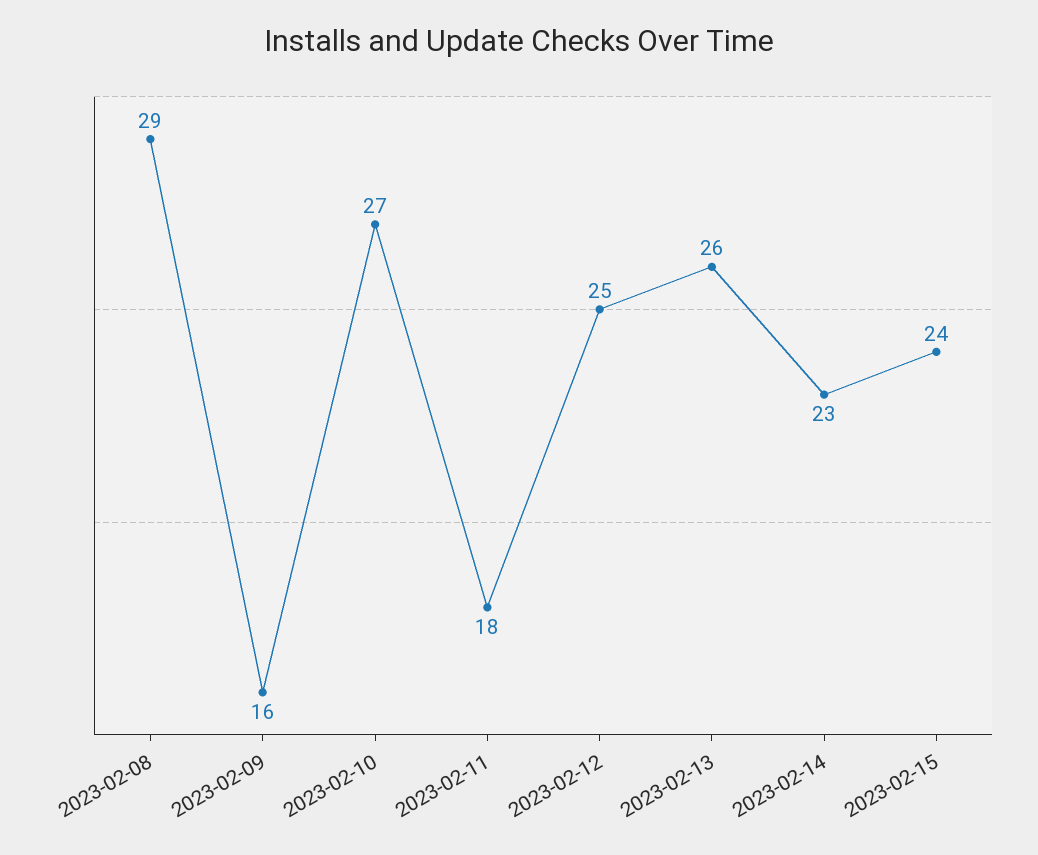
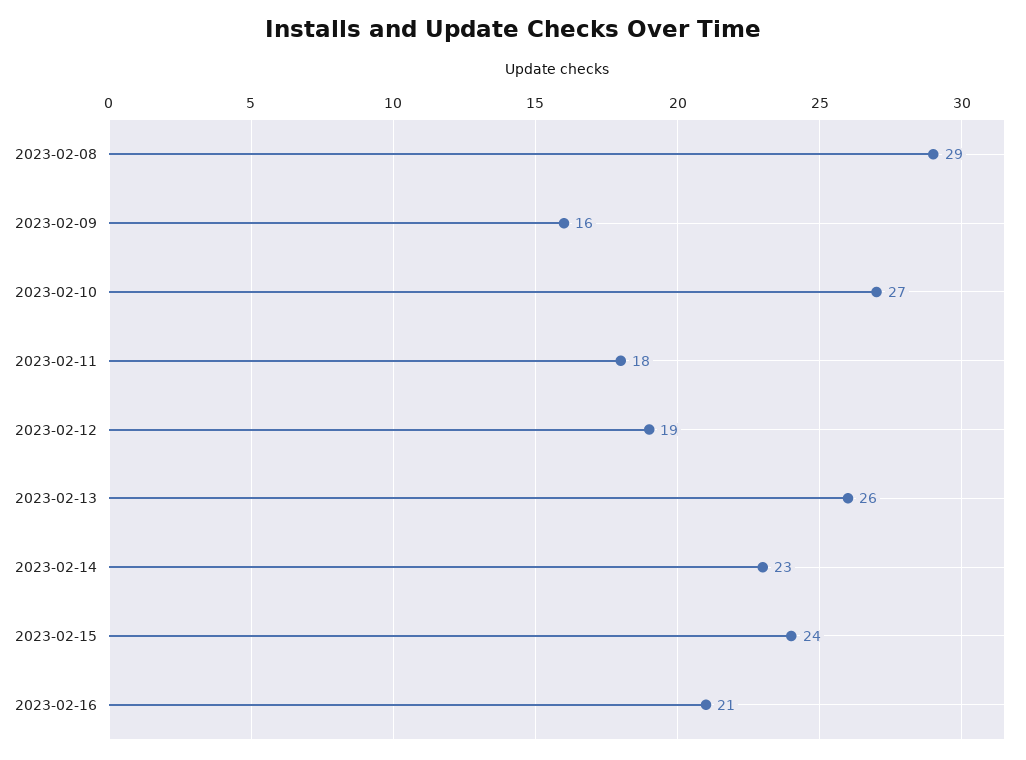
2023-02-12: 25 -> 19
2023-02-16: none -> 21

